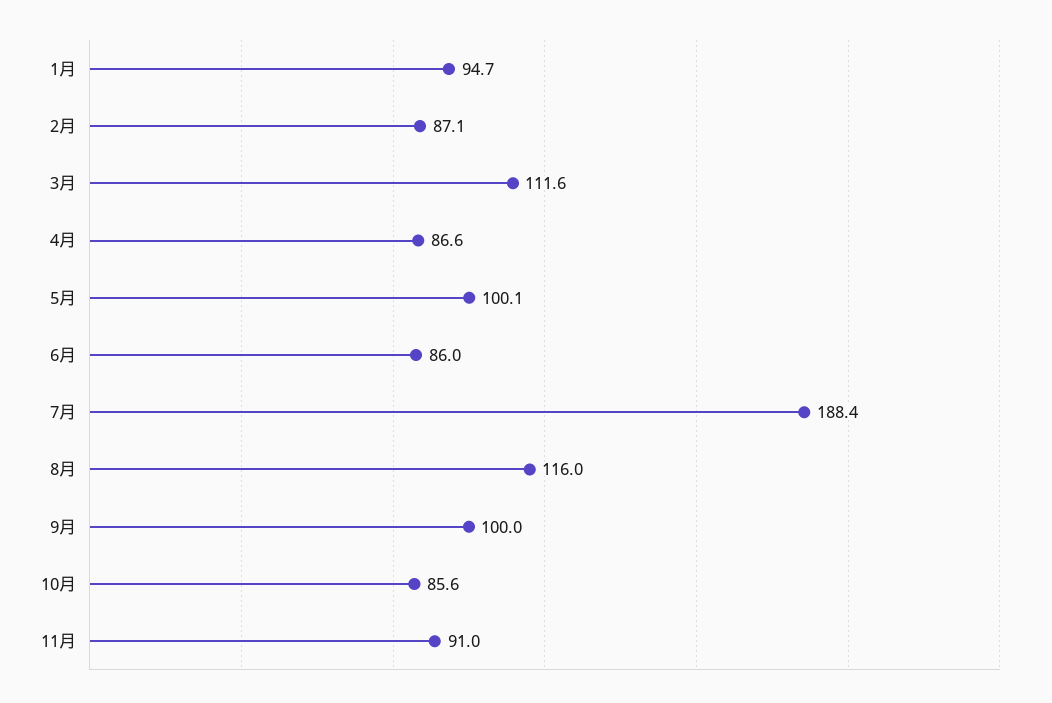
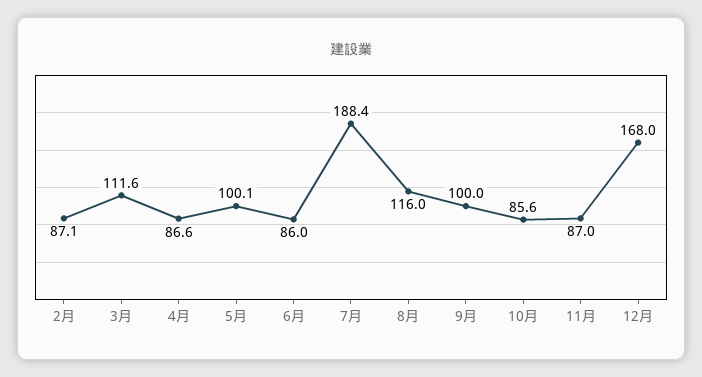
1月: 94.7 -> none
11月: 91 -> 87
12月: none -> 168

